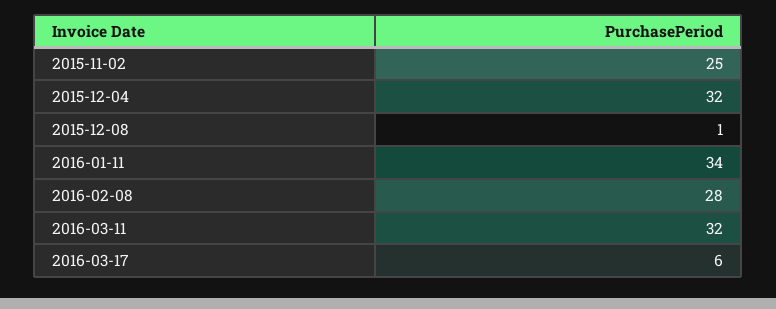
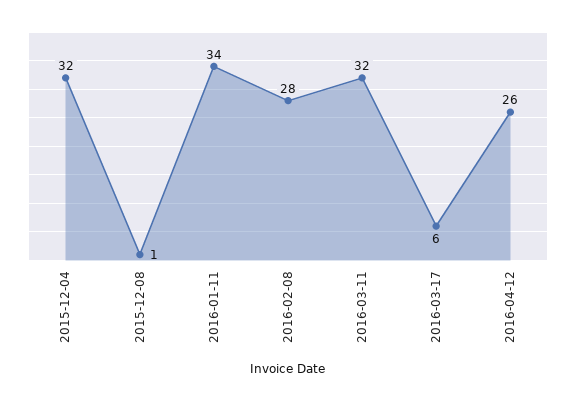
2015-11-02: 25 -> none
2016-04-12: none -> 26

